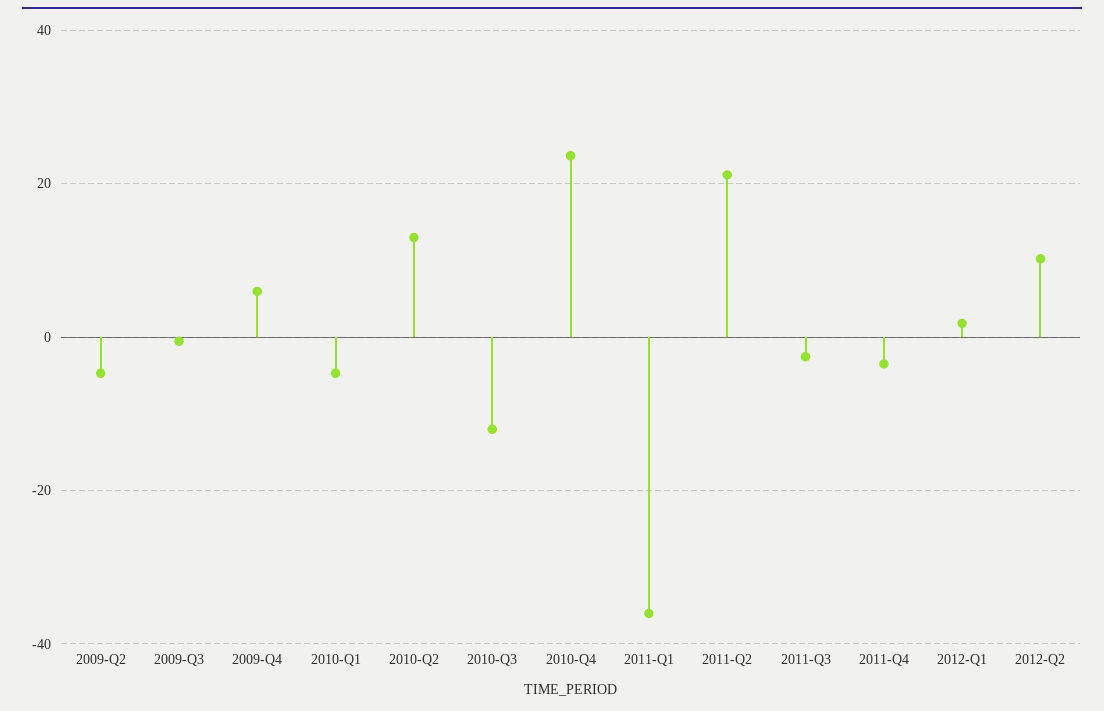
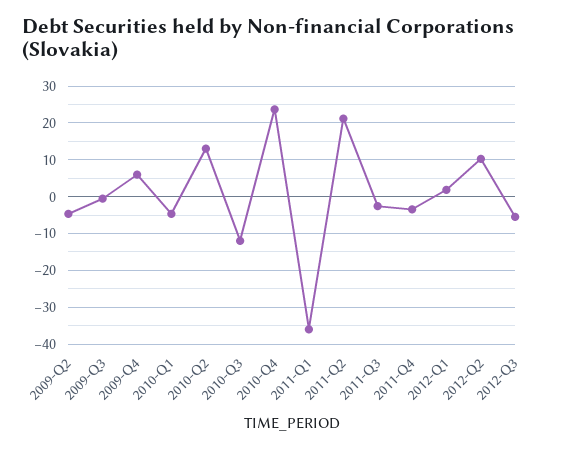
2012-Q3: none -> -6

